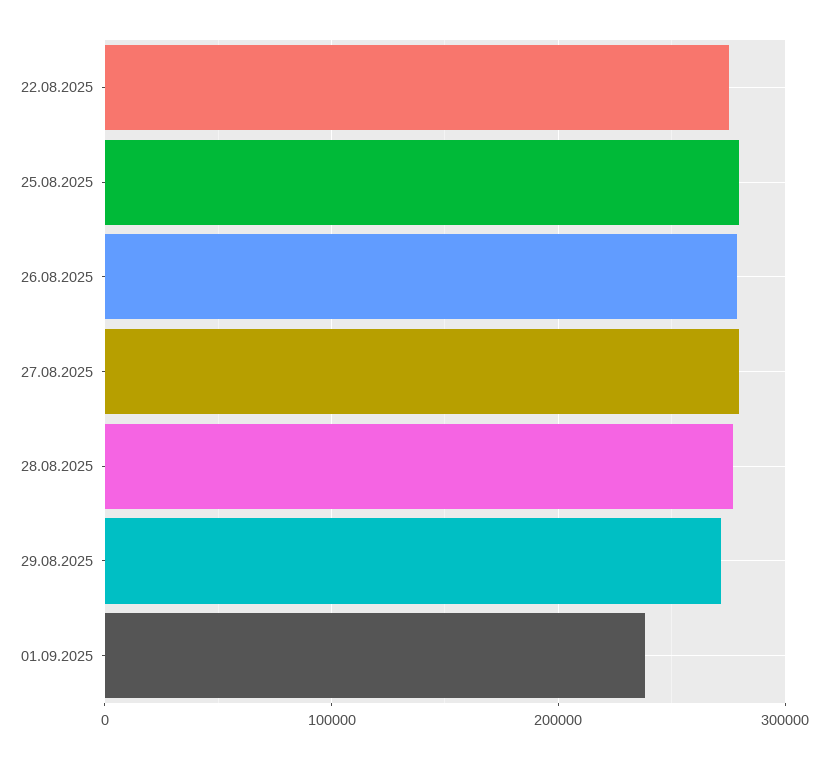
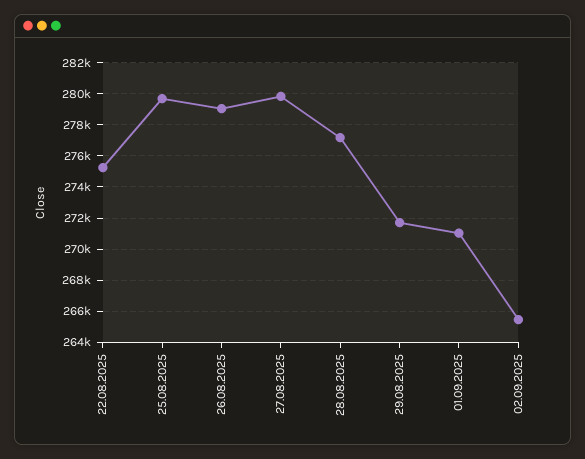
01.09.2025: 240000 -> 271000
02.09.2025: none -> 265500

